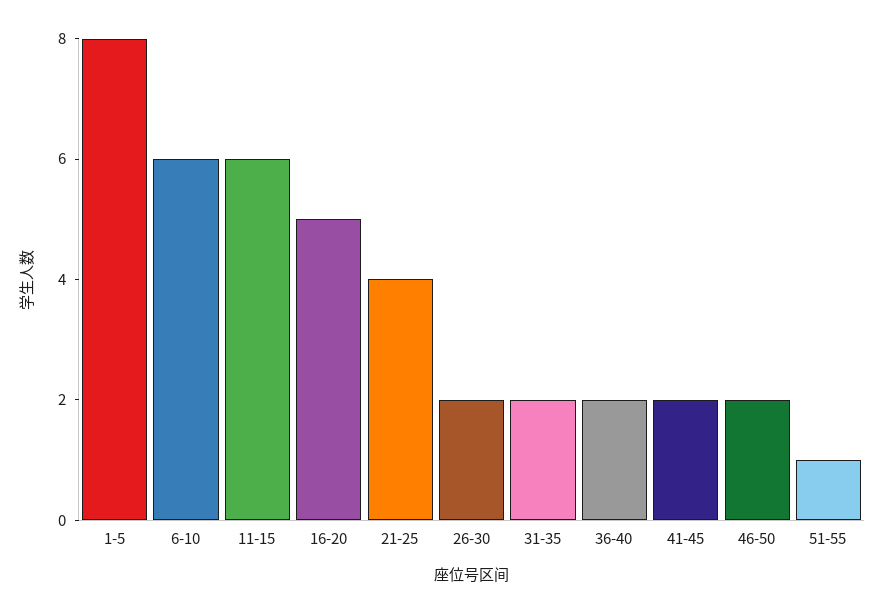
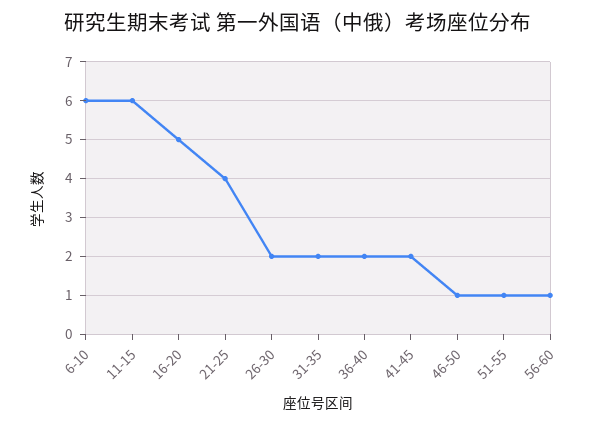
1-5: 8 -> none
46-50: 2 -> 1
56-60: none -> 1

